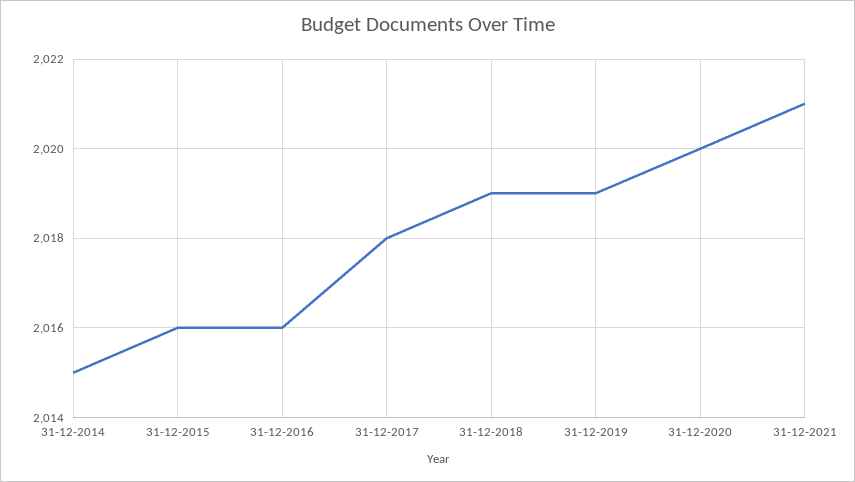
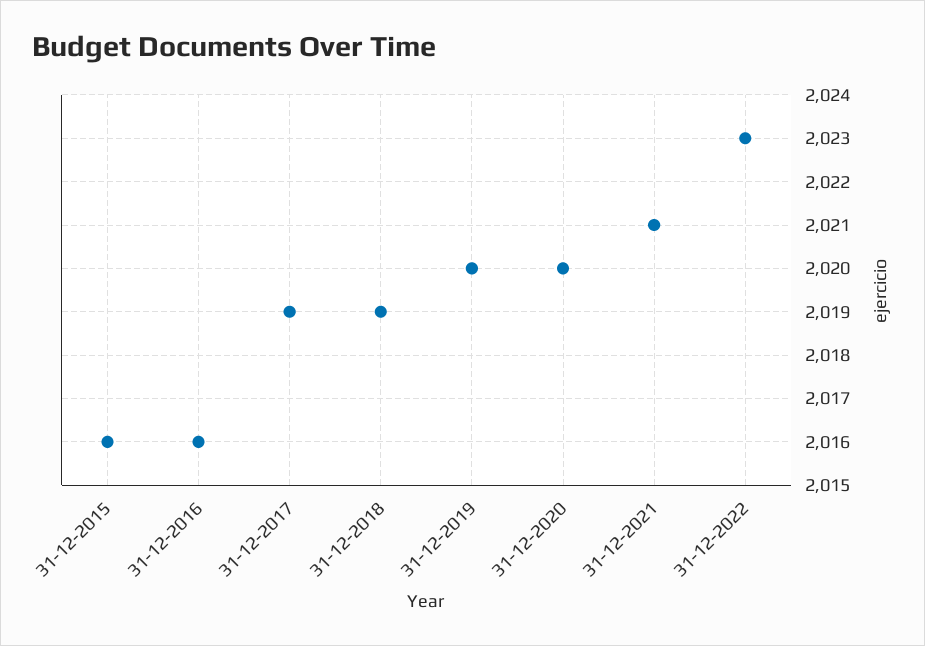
31-12-2014: 2015 -> none
31-12-2017: 2018 -> 2019
31-12-2019: 2019 -> 2020
31-12-2022: none -> 2023

